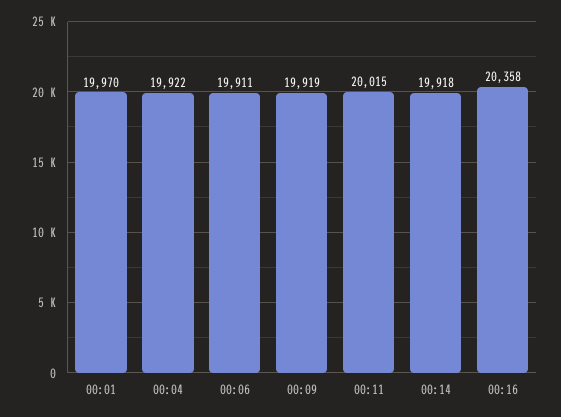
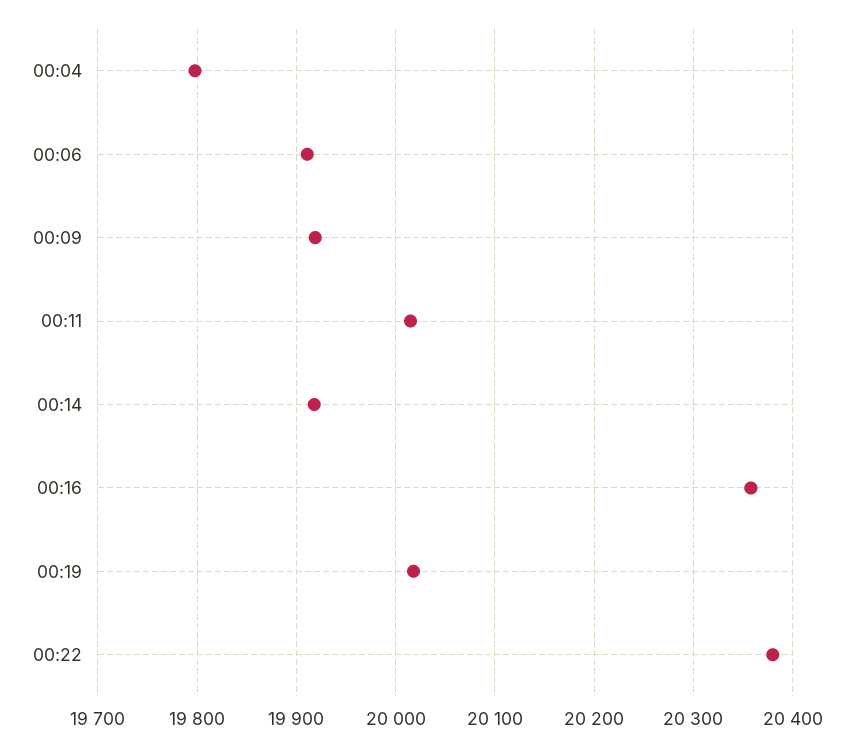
00:01: 19970 -> none
00:04: 19922 -> 19800
00:19: none -> 20020
00:22: none -> 20380

